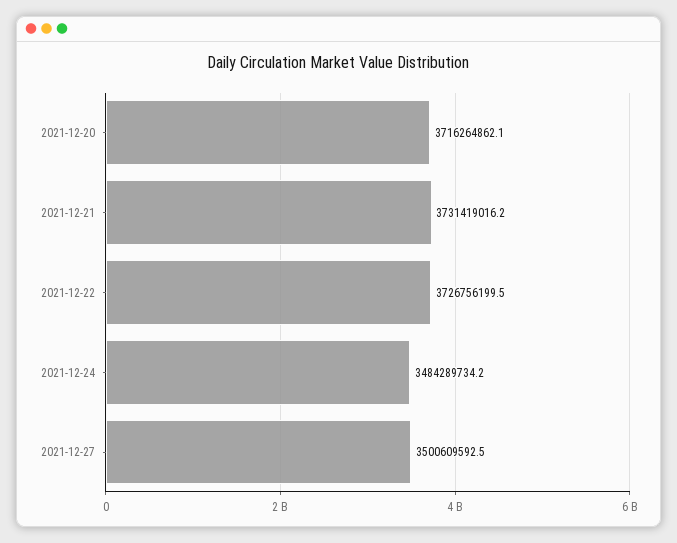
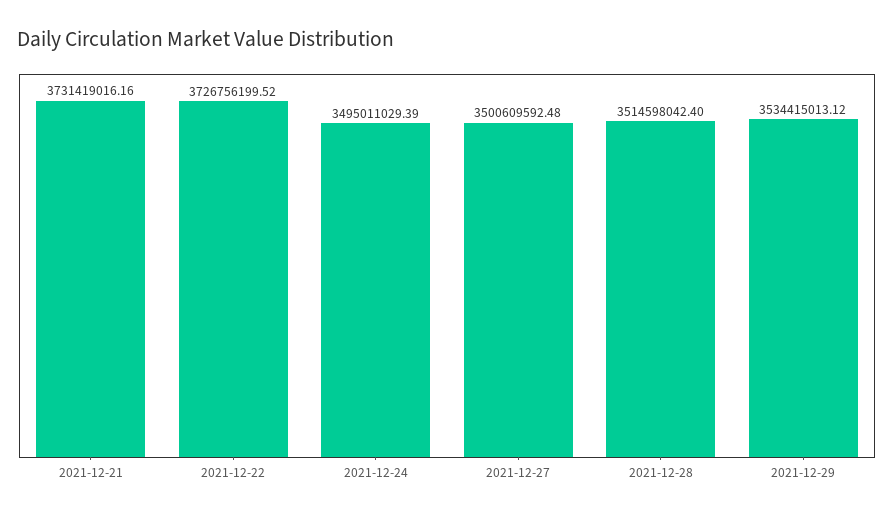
2021-12-20: 3716264862.1 -> none
2021-12-24: 3484289734.2 -> 3495011029.39
2021-12-28: none -> 3514598042.4
2021-12-29: none -> 3534415013.12

